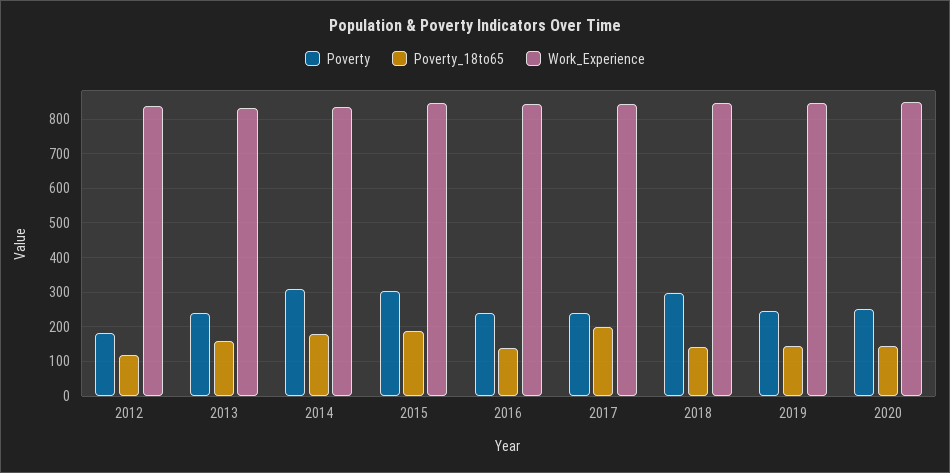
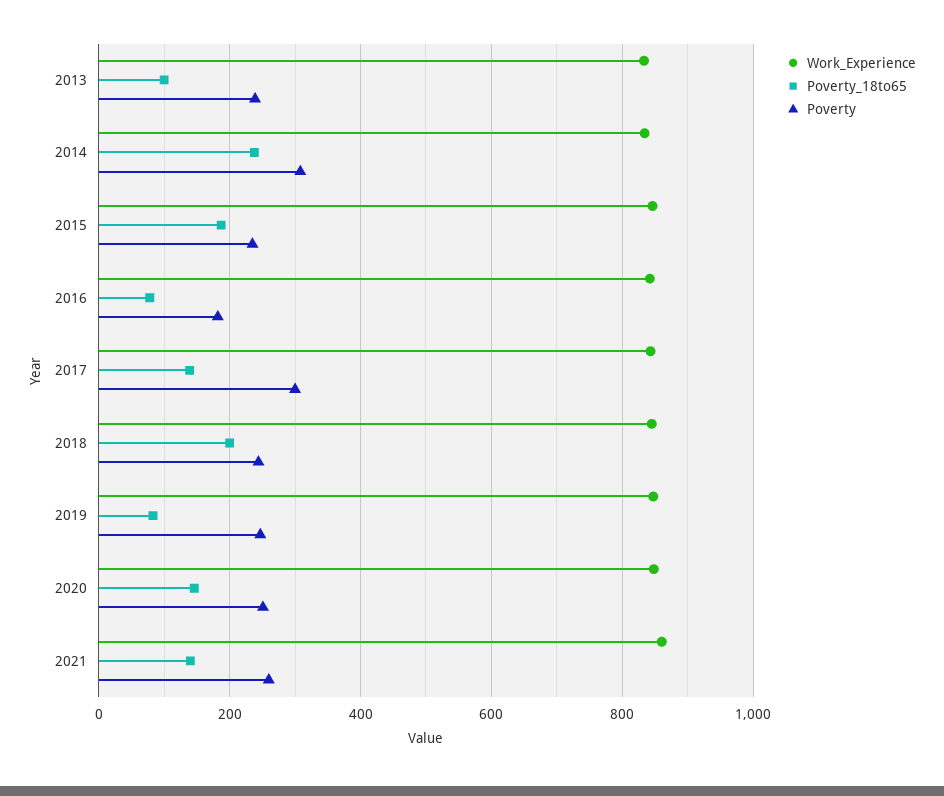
Poverty, 2012: 180 -> none
Poverty_18to65, 2012: 120 -> none
Work_Experience, 2012: 840 -> none
Poverty_18to65, 2013: 160 -> 100
Poverty_18to65, 2014: 180 -> 240
Poverty, 2015: 300 -> 240
Poverty, 2016: 240 -> 180
Poverty_18to65, 2016: 140 -> 80
Poverty, 2017: 240 -> 300
Poverty_18to65, 2017: 200 -> 140
Poverty, 2018: 300 -> 240
Poverty_18to65, 2018: 140 -> 200
Poverty_18to65, 2019: 140 -> 80
Work_Experience, 2021: none -> 860
Poverty_18to65, 2021: none -> 140
Poverty, 2021: none -> 260

